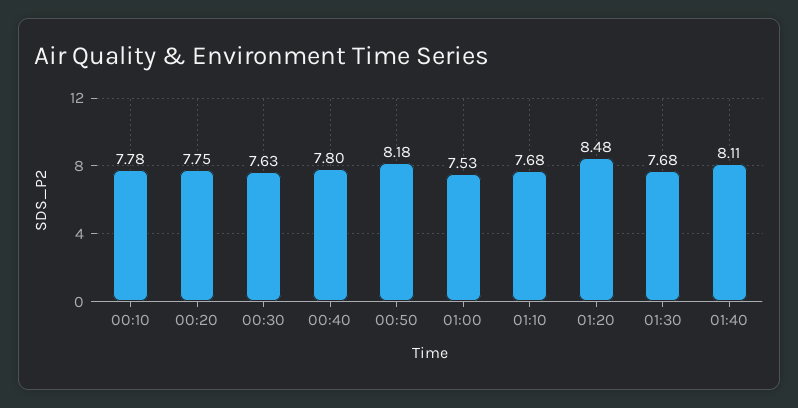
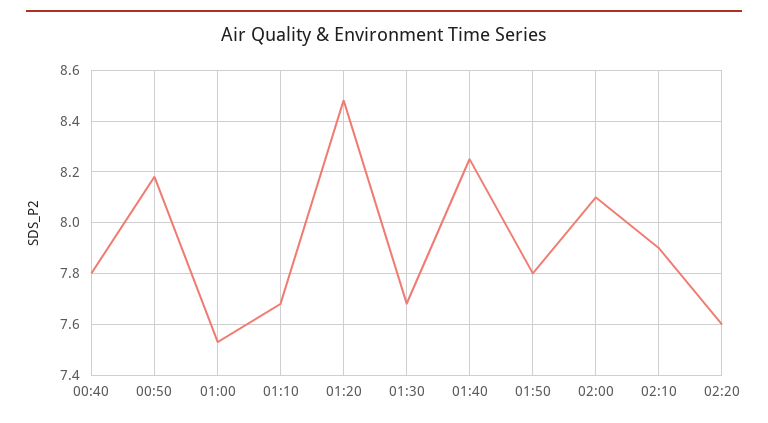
00:10: 7.78 -> none
00:20: 7.75 -> none
00:30: 7.63 -> none
01:40: 8.11 -> 8.25
01:50: none -> 7.8
02:00: none -> 8.1
02:10: none -> 7.9
02:20: none -> 7.6

